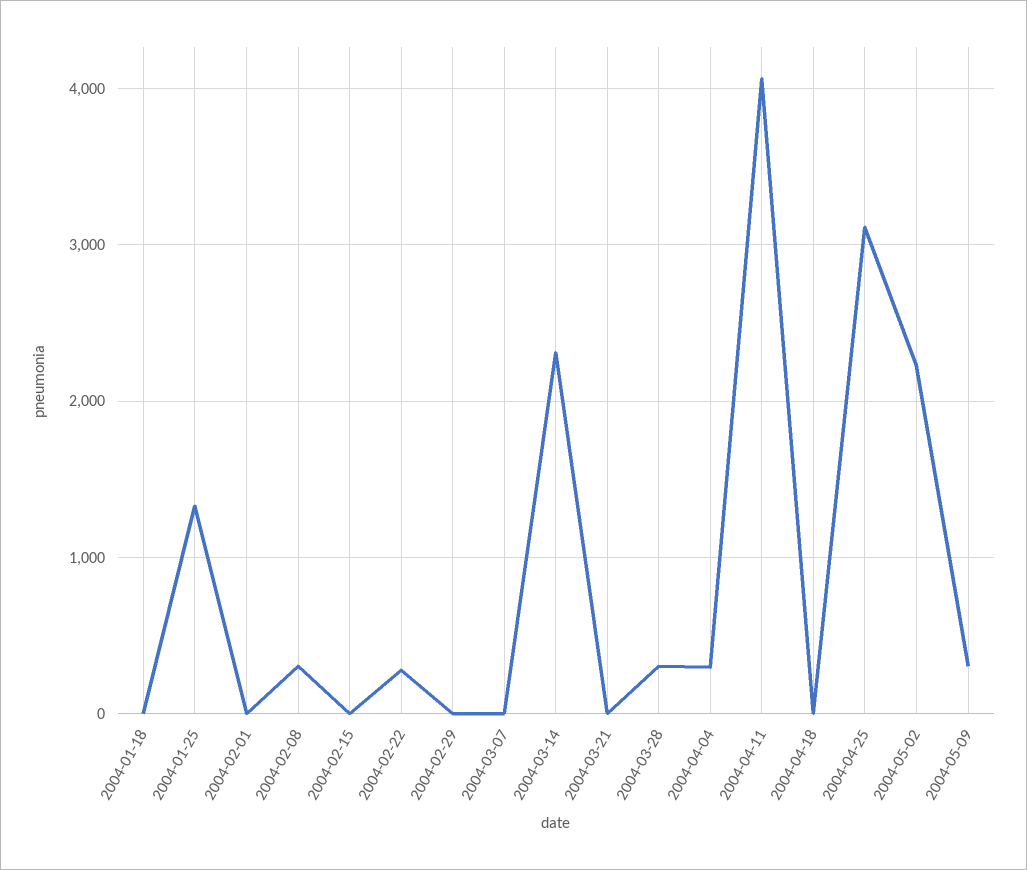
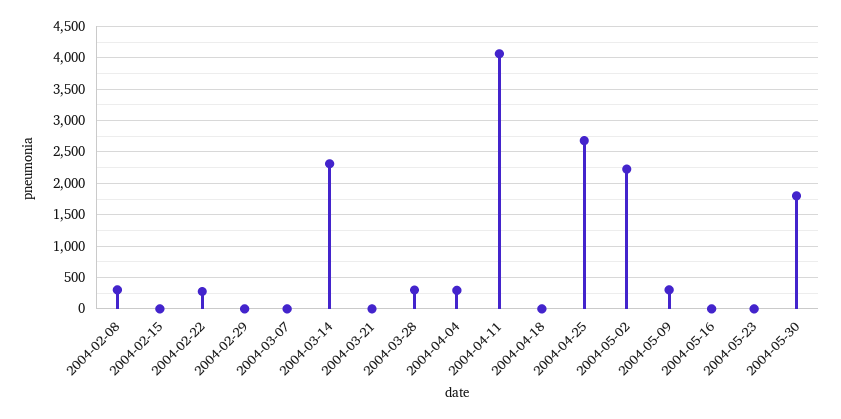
2004-01-18: 0 -> none
2004-01-25: 1300 -> none
2004-02-01: 0 -> none
2004-04-25: 3100 -> 2700
2004-05-16: none -> 0
2004-05-23: none -> 0
2004-05-30: none -> 1800

